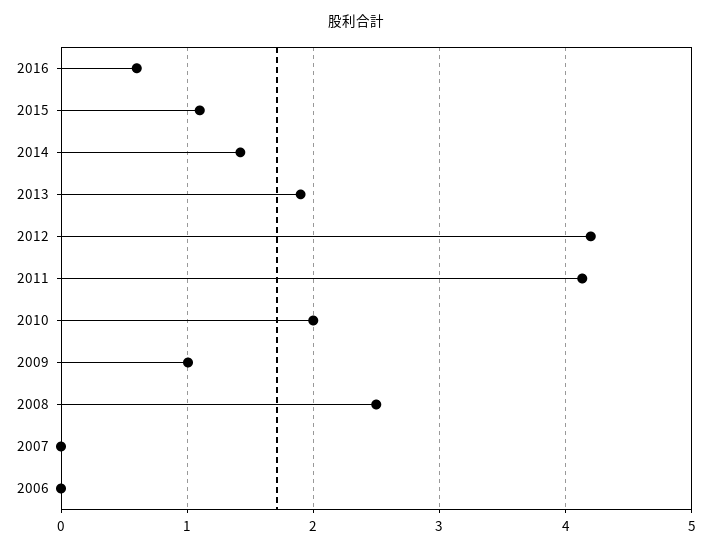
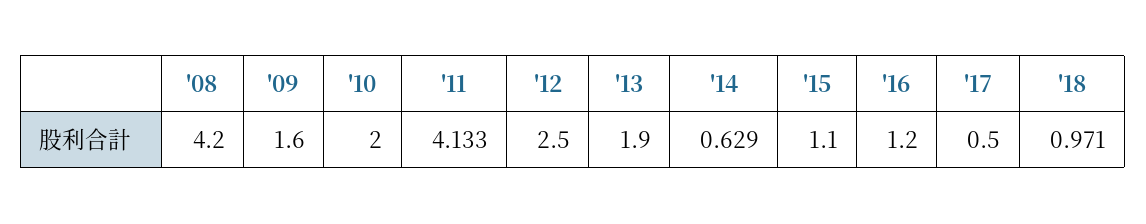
2016: 0.6 -> 1.2
2014: 1.4 -> 0.629
2012: 4.2 -> 2.5
2009: 1 -> 1.6
2008: 2.5 -> 4.2
2007: 0 -> none
2006: 0 -> none
'17: none -> 0.5
'18: none -> 0.971

